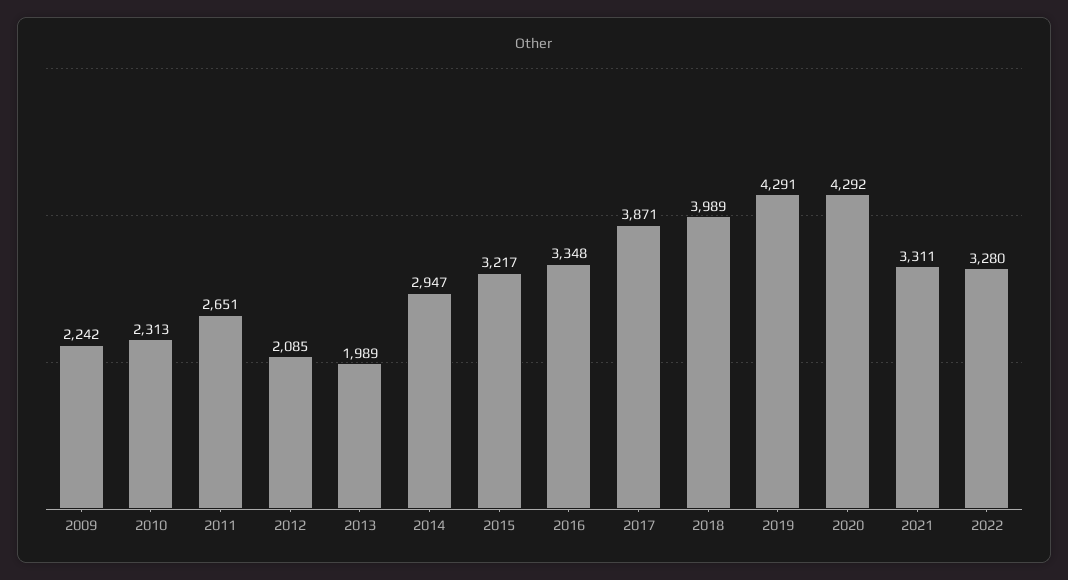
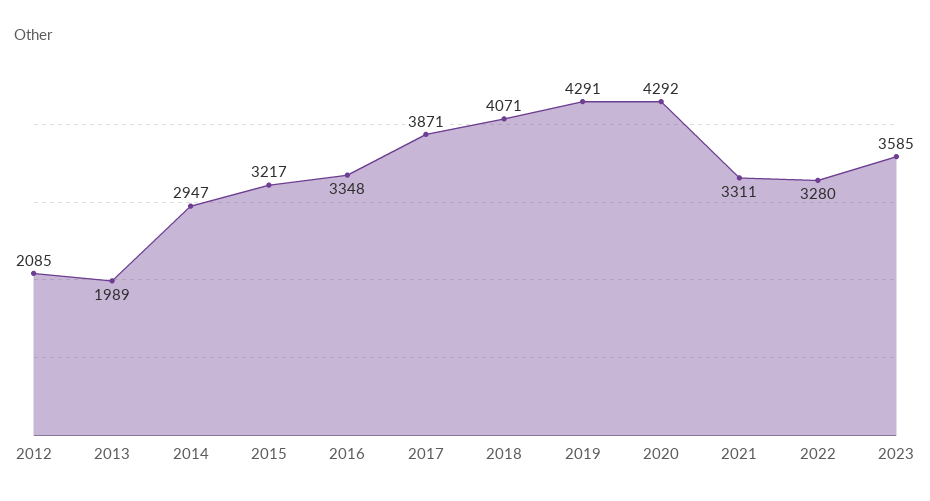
2009: 2242 -> none
2010: 2313 -> none
2011: 2651 -> none
2018: 3989 -> 4071
2023: none -> 3585

